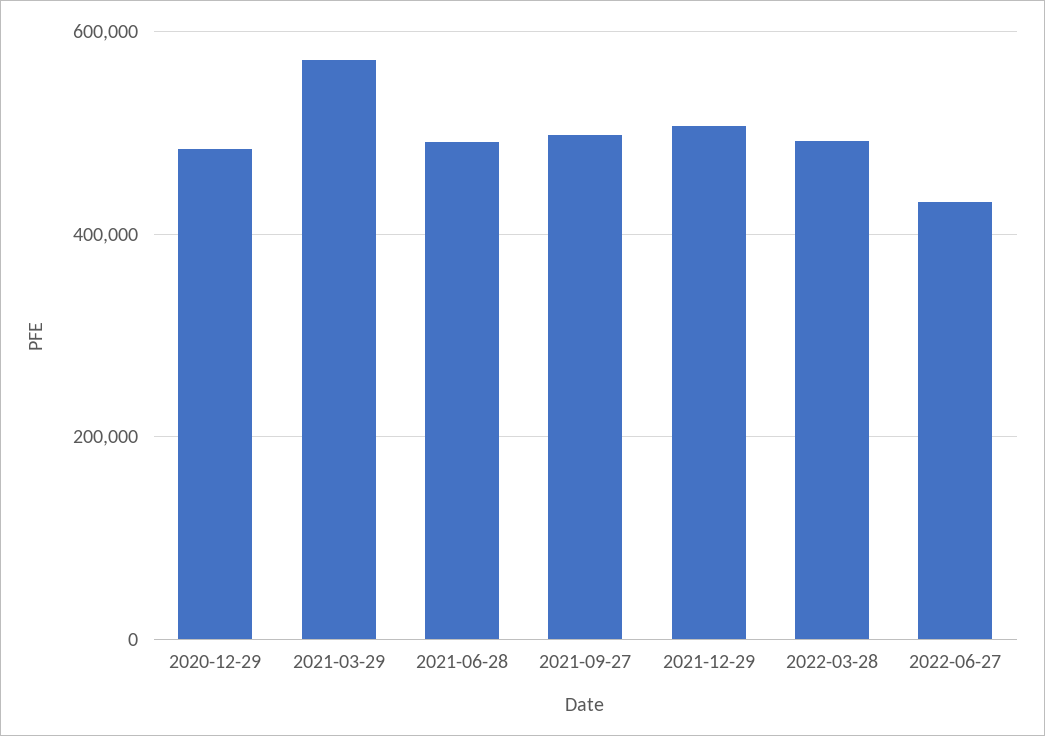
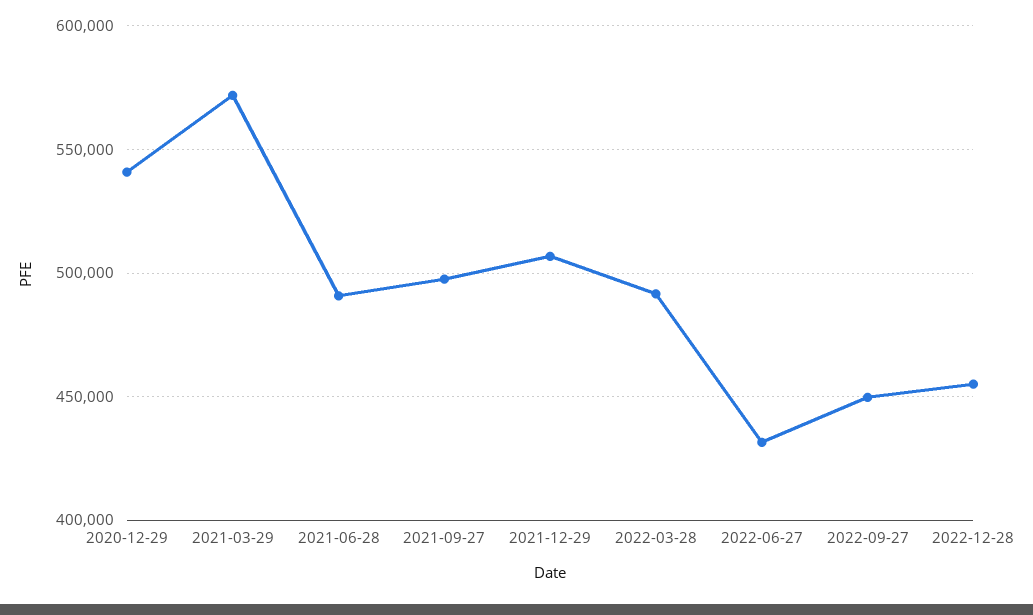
2020-12-29: 480000 -> 540000
2022-09-27: none -> 450000
2022-12-28: none -> 455000

